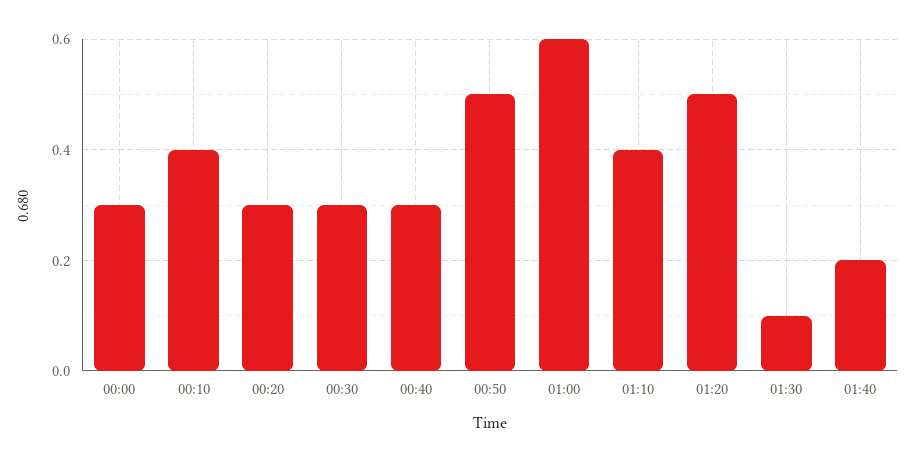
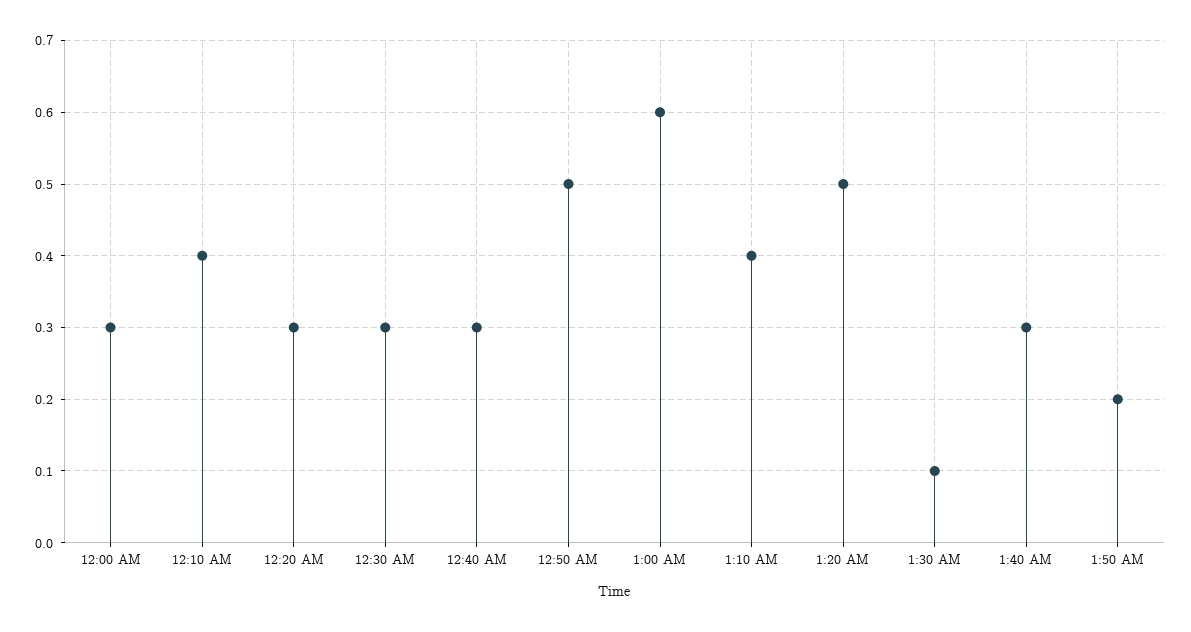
01:40: 0.2 -> 0.3
1:50 AM: none -> 0.2

